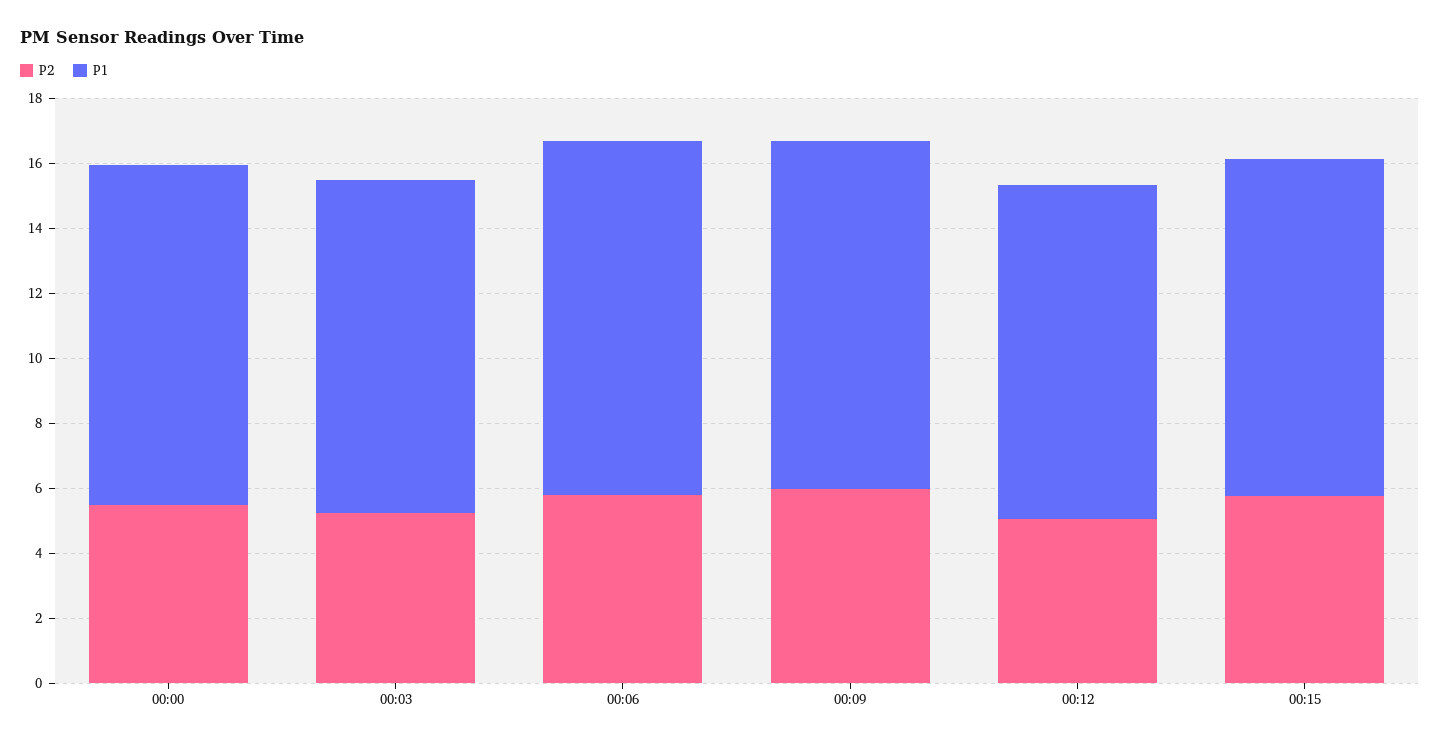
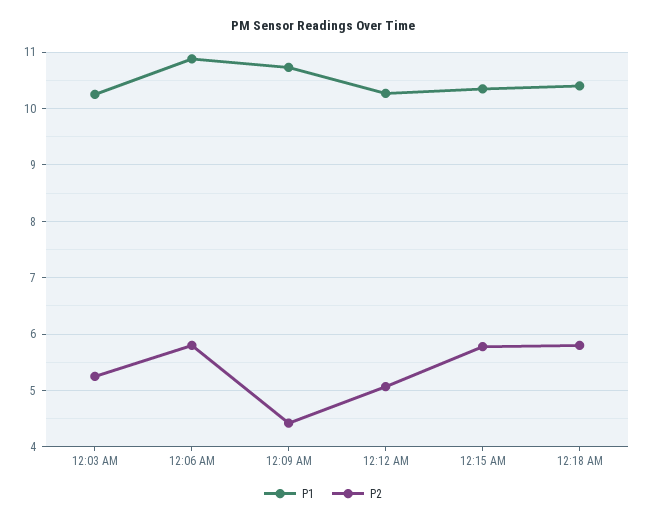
P2, 00:00: 5.5 -> none
P1, 00:00: 10.5 -> none
P2, 00:09: 6 -> 4.4
P1, 12:18 AM: none -> 10.4
P2, 12:18 AM: none -> 5.8

